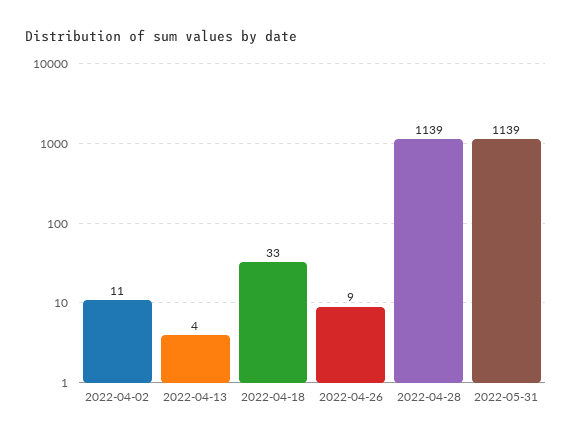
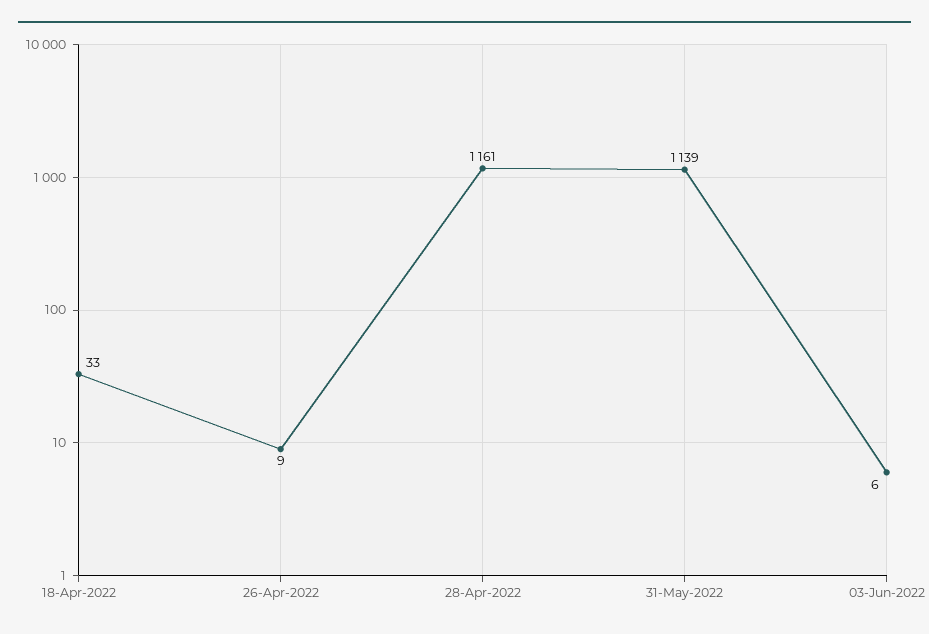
2022-04-02: 11 -> none
2022-04-13: 4 -> none
2022-04-28: 1139 -> 1161
03-Jun-2022: none -> 6

